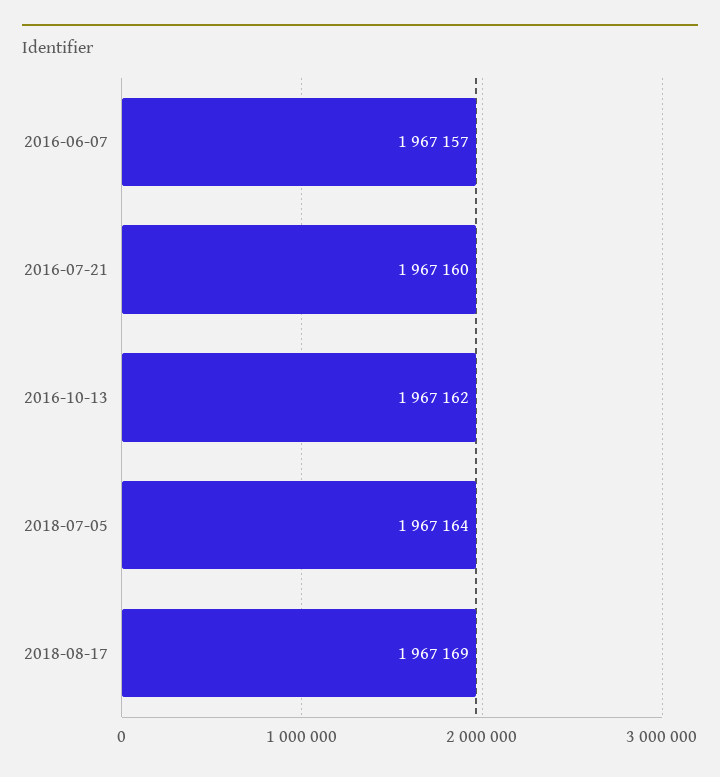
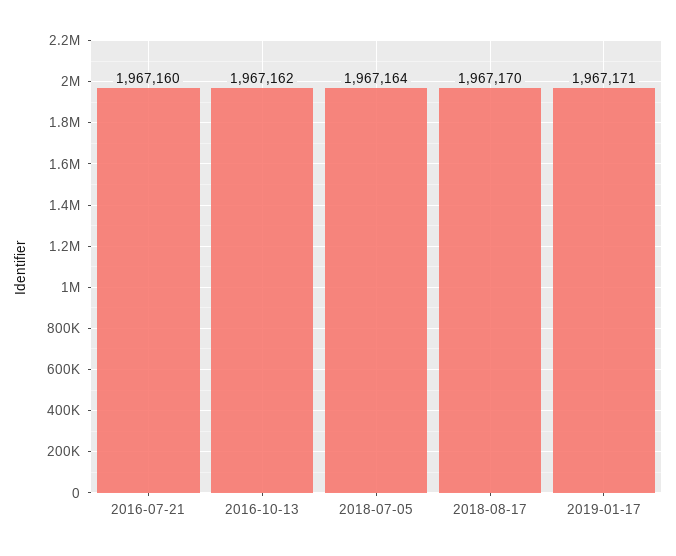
2016-06-07: 1967157 -> none
2018-08-17: 1967169 -> 1967170
2019-01-17: none -> 1967171

